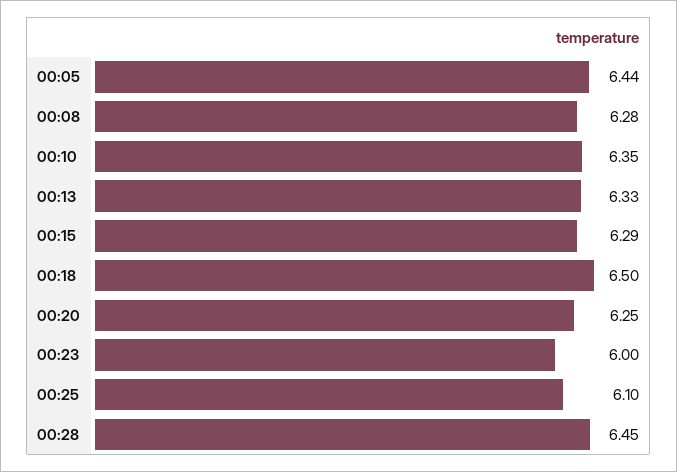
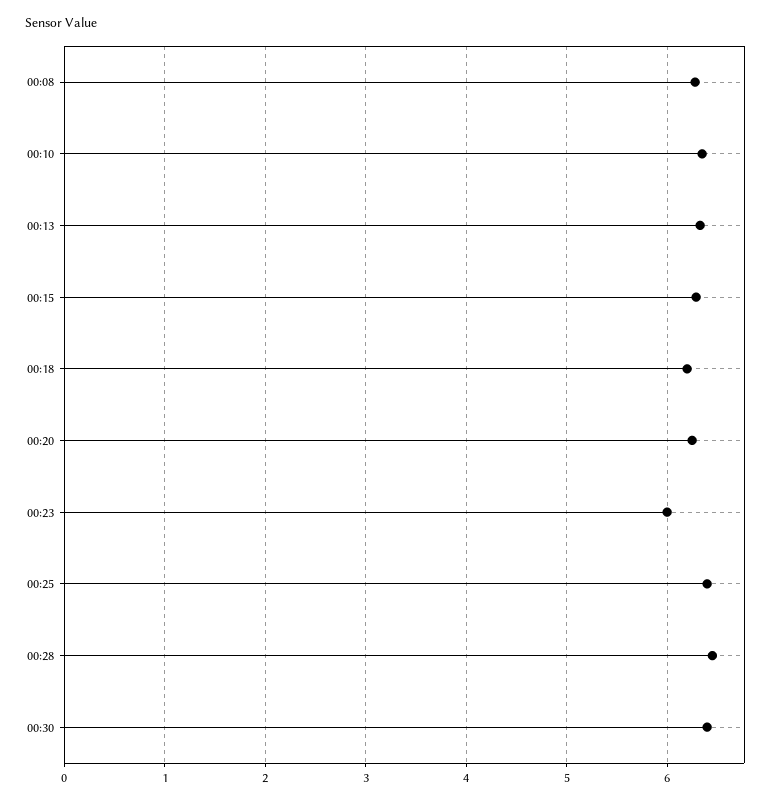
00:05: 6.44 -> none
00:18: 6.5 -> 6.2
00:25: 6.1 -> 6.4
00:30: none -> 6.4

